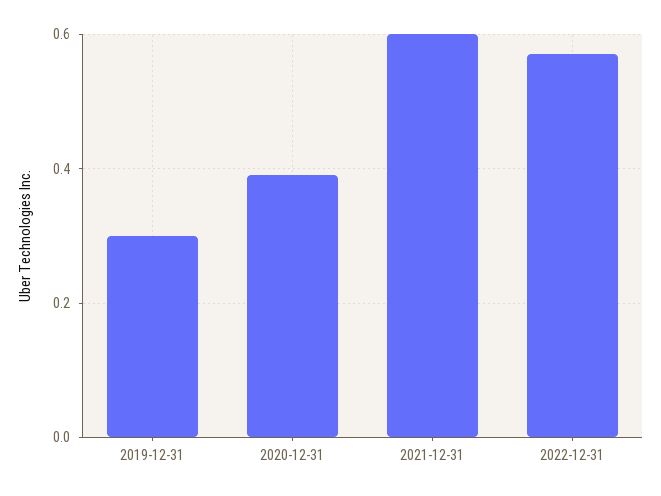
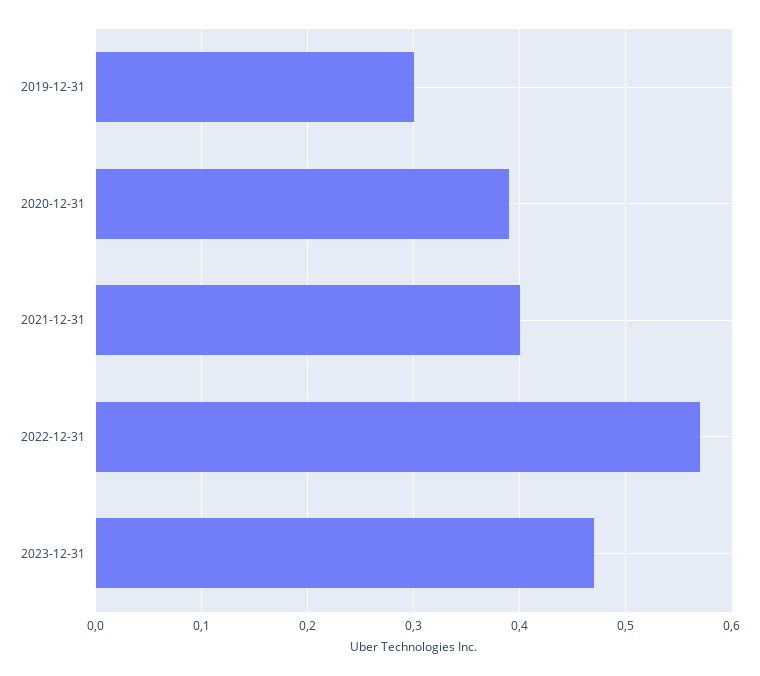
2021-12-31: 0.6 -> 0.4
2023-12-31: none -> 0.47

